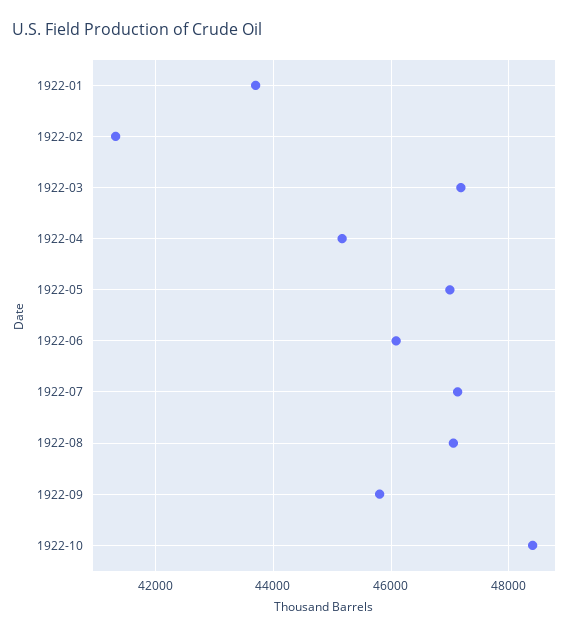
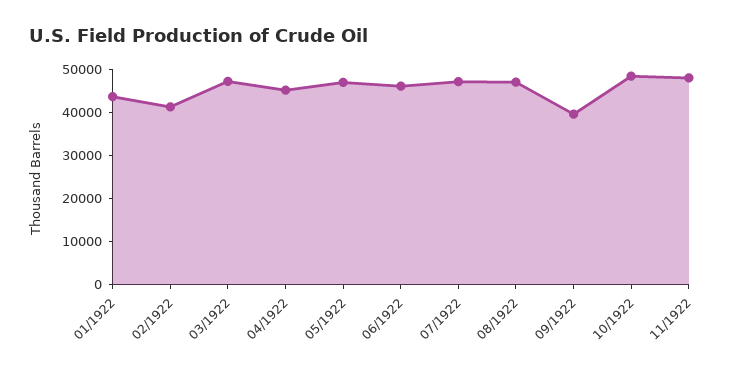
1922-09: 45800 -> 40000
11/1922: none -> 48000

